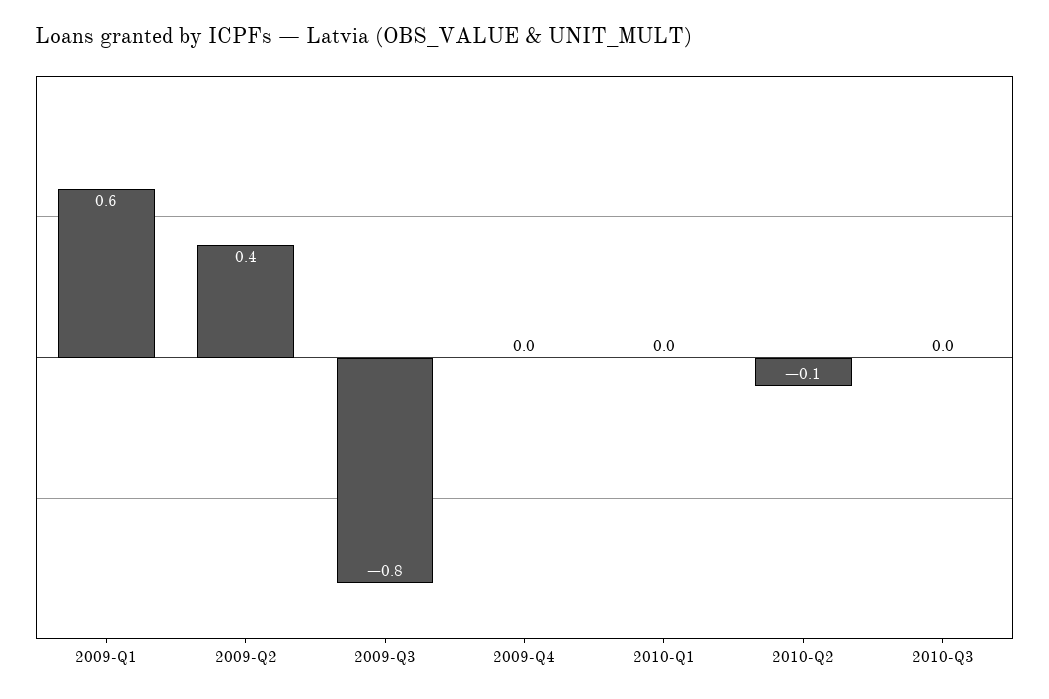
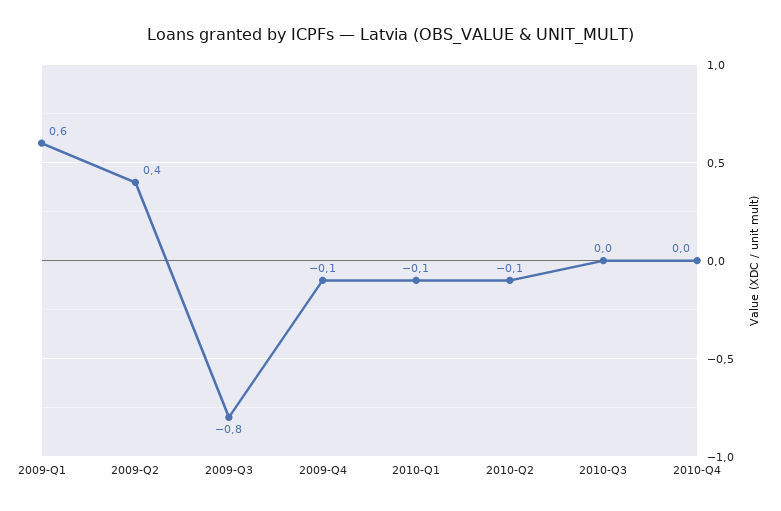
2009-Q4: 0 -> -0.1
2010-Q1: 0 -> -0.1
2010-Q4: none -> 0

